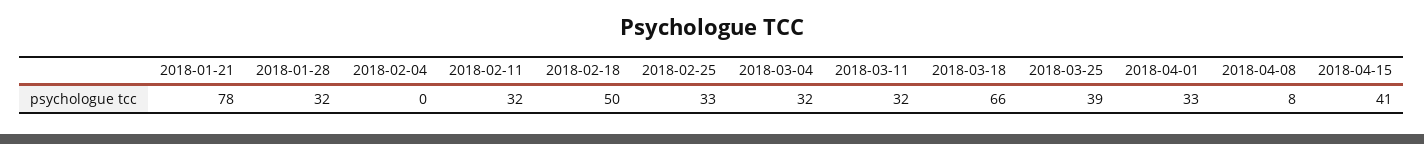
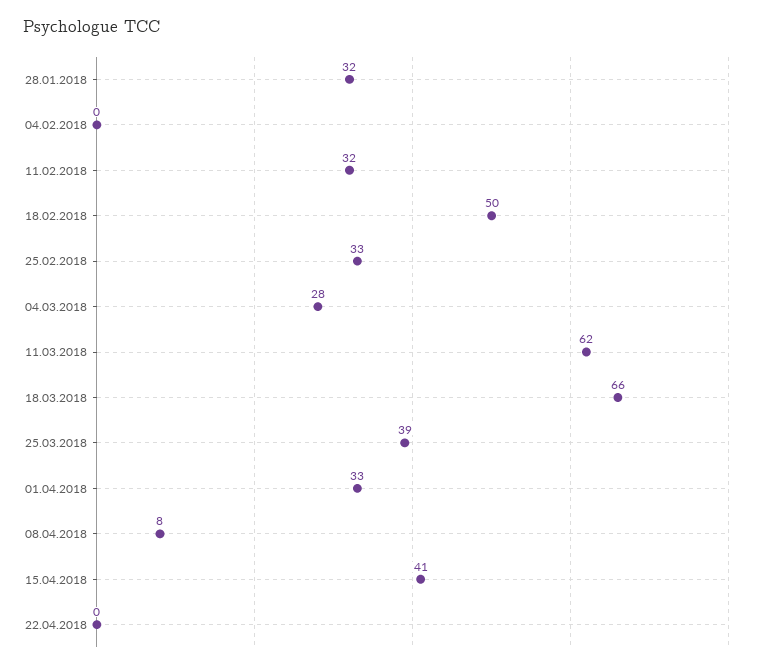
2018-01-21: 78 -> none
2018-03-04: 32 -> 28
2018-03-11: 32 -> 62
22.04.2018: none -> 0

